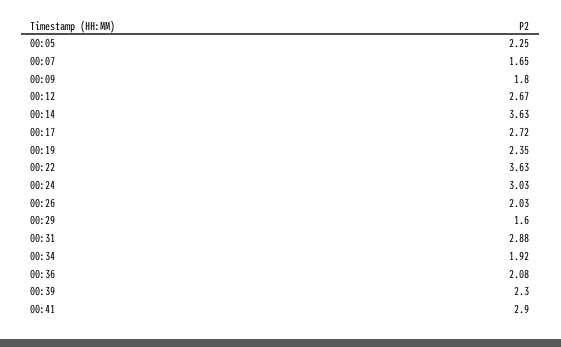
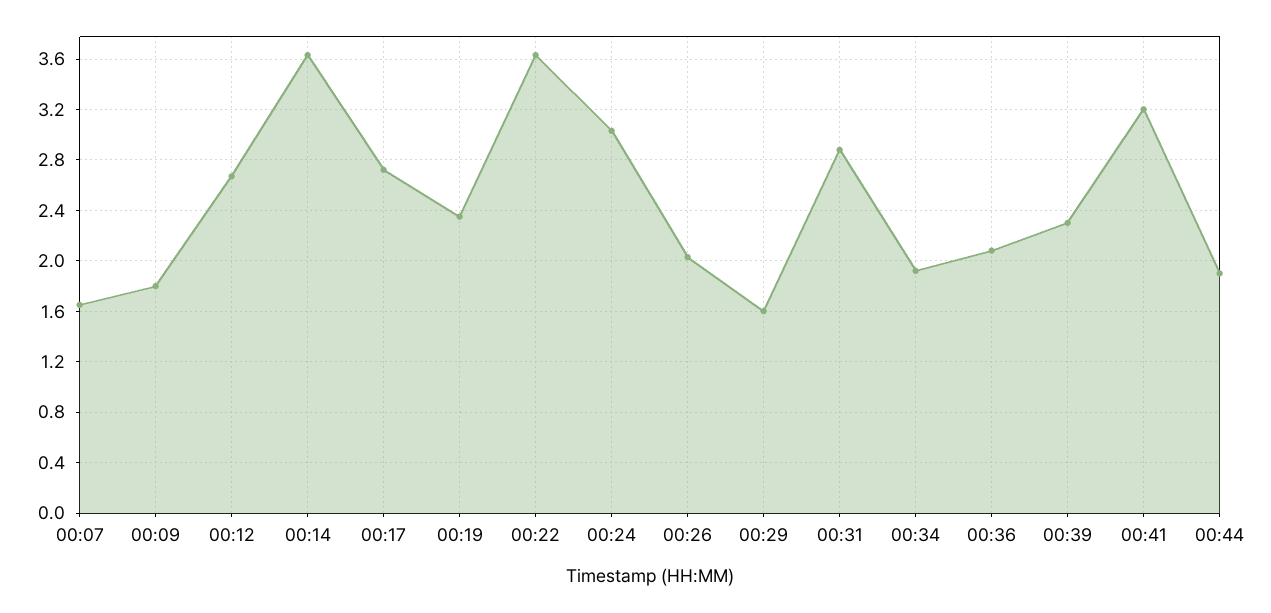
00:05: 2.25 -> none
00:41: 2.9 -> 3.2
00:44: none -> 1.9

